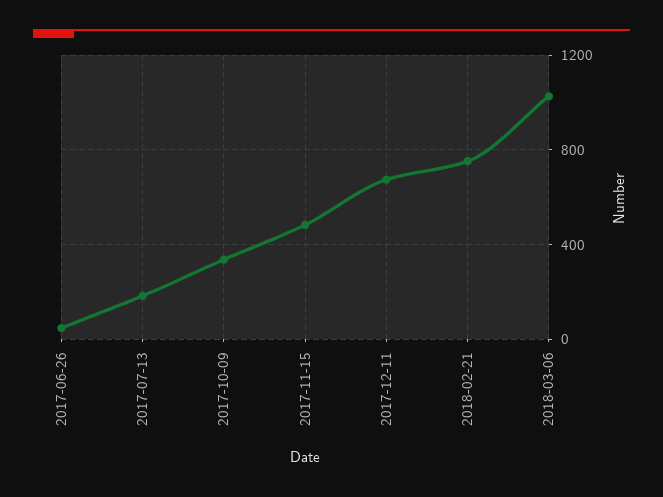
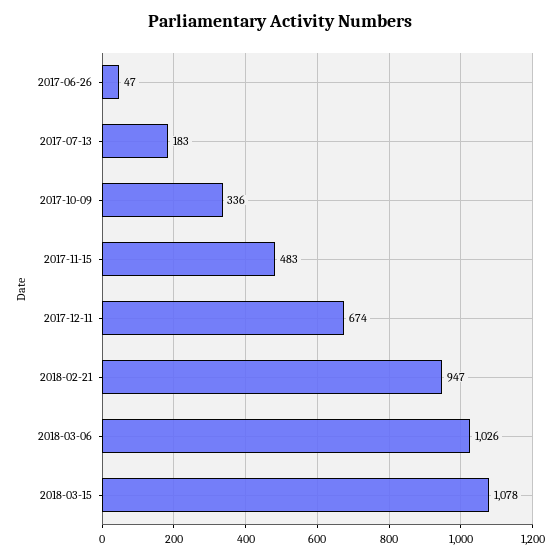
2018-02-21: 750 -> 947
2018-03-15: none -> 1078

